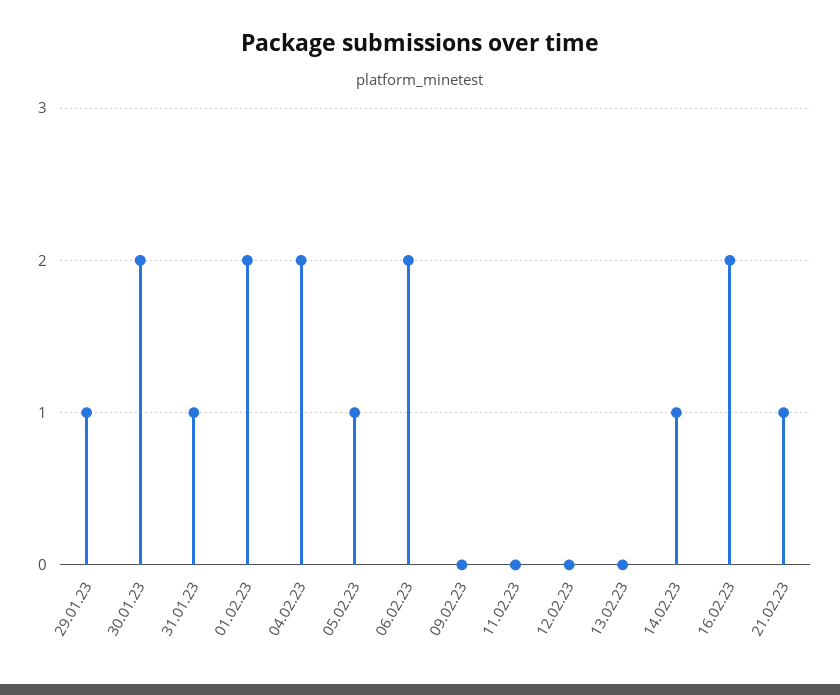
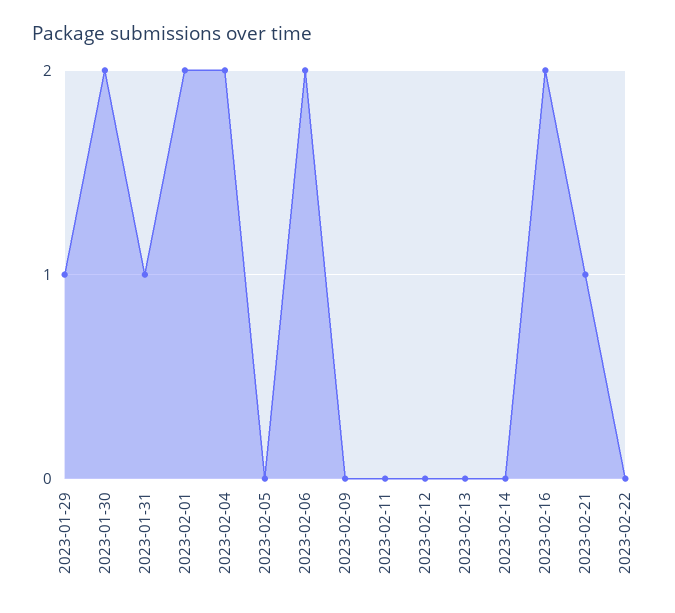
05.02.23: 1 -> 0
14.02.23: 1 -> 0
2023-02-22: none -> 0

